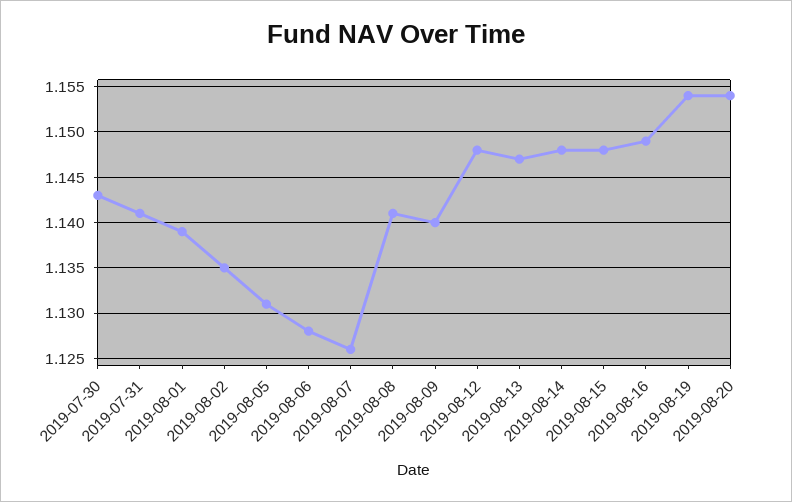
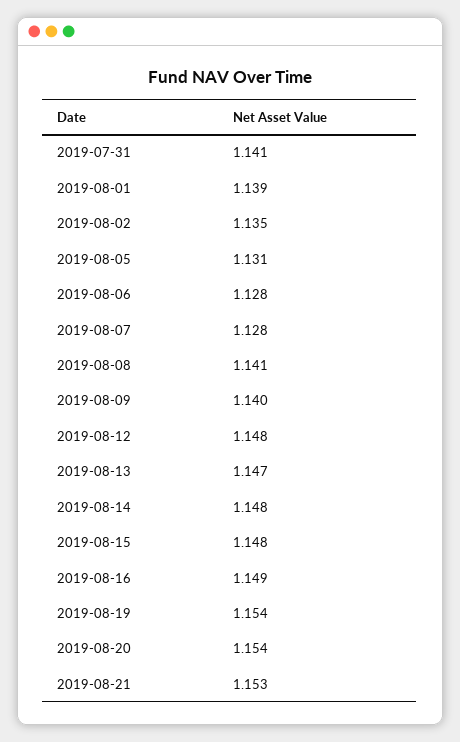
2019-07-30: 1.143 -> none
2019-08-07: 1.126 -> 1.128
2019-08-21: none -> 1.153

